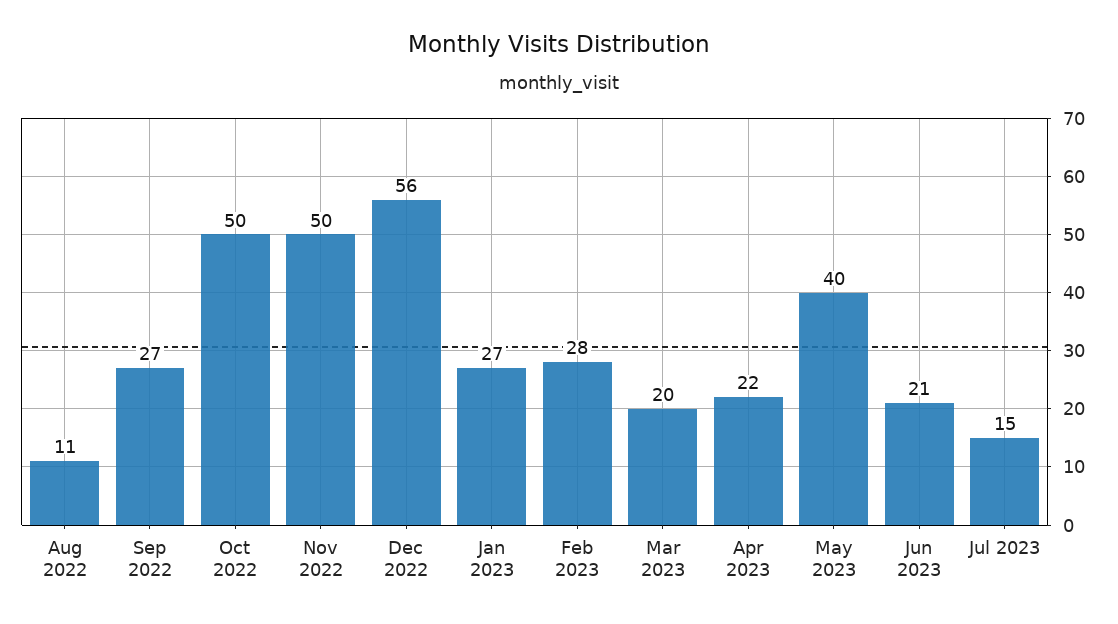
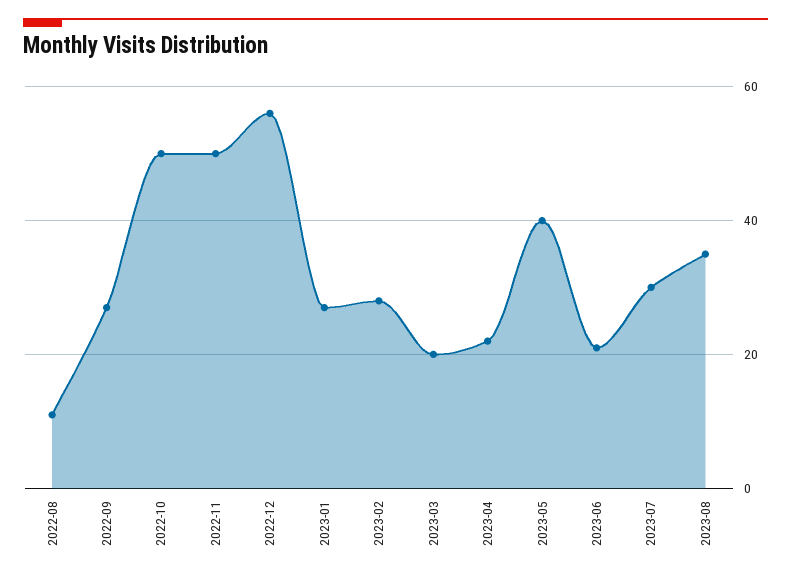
Jul 2023: 15 -> 30
2023-08: none -> 35

